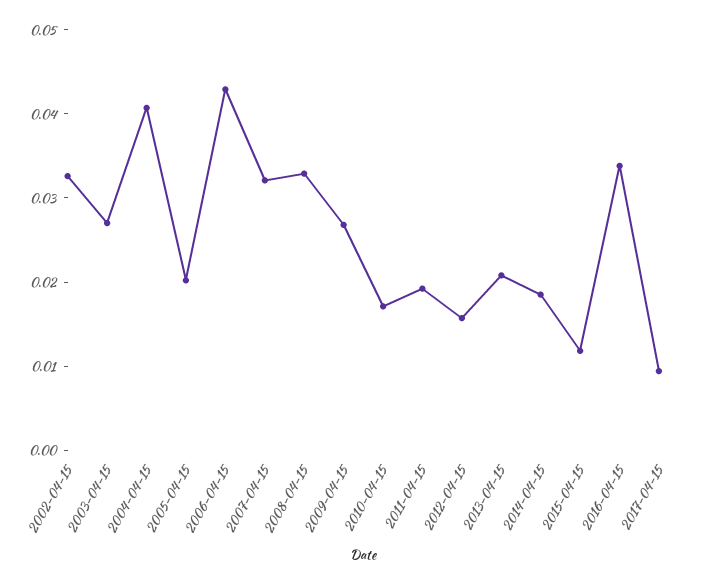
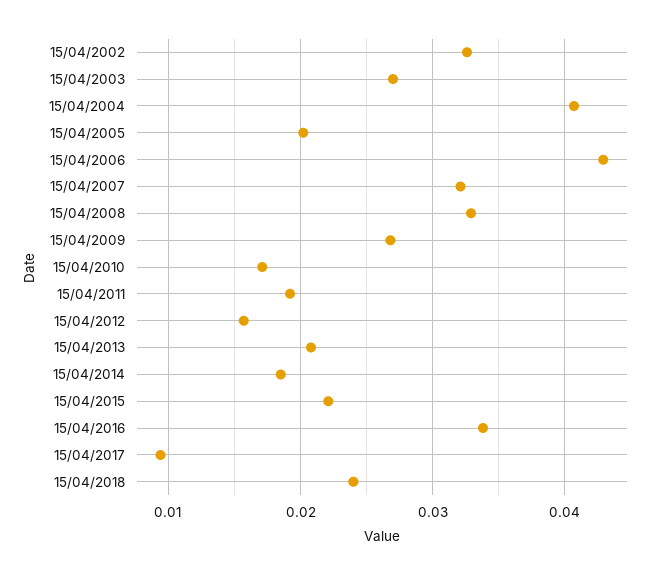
2015-04-15: 0.012 -> 0.022
15/04/2018: none -> 0.024

